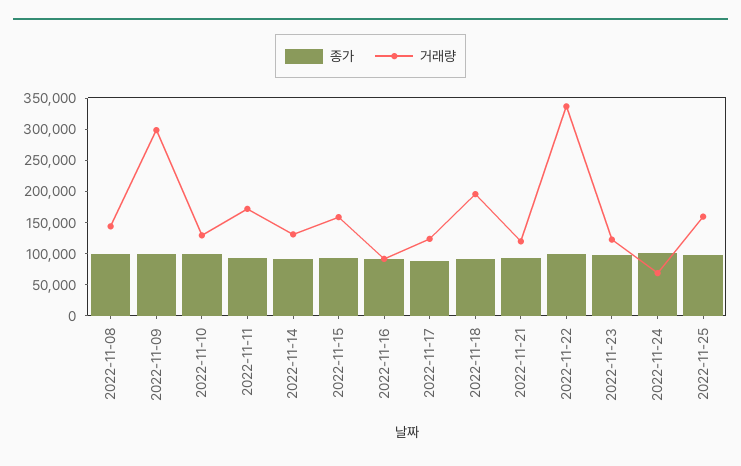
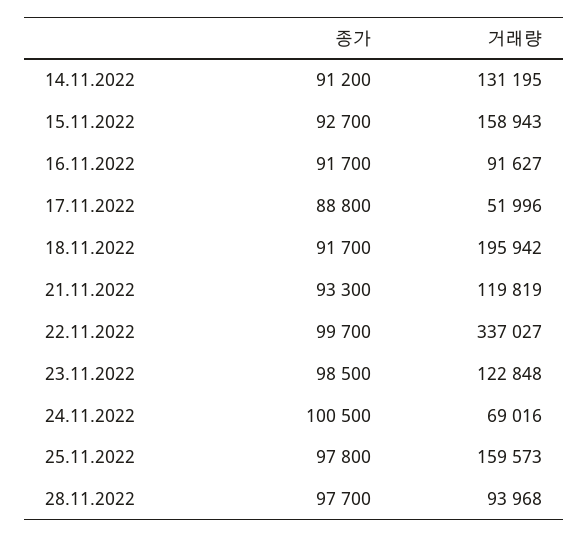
종가, 2022-11-08: 100000 -> none
거래량, 2022-11-08: 150000 -> none
종가, 2022-11-09: 100000 -> none
거래량, 2022-11-09: 300000 -> none
종가, 2022-11-10: 100000 -> none
거래량, 2022-11-10: 125000 -> none
종가, 2022-11-11: 100000 -> none
거래량, 2022-11-11: 175000 -> none
거래량, 2022-11-17: 125000 -> 51996
종가, 28.11.2022: none -> 97700
거래량, 28.11.2022: none -> 93968

